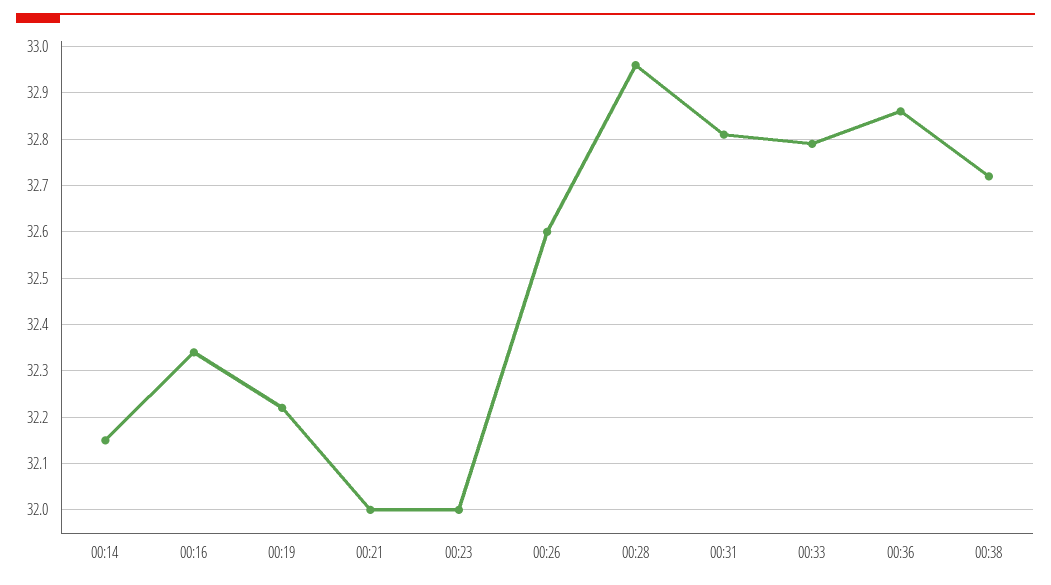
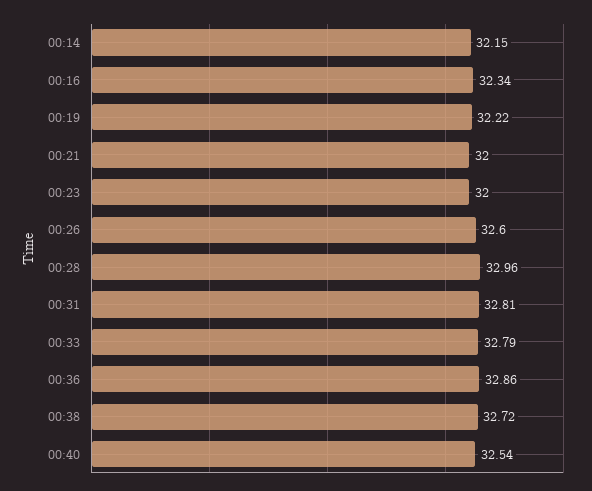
00:40: none -> 32.54

